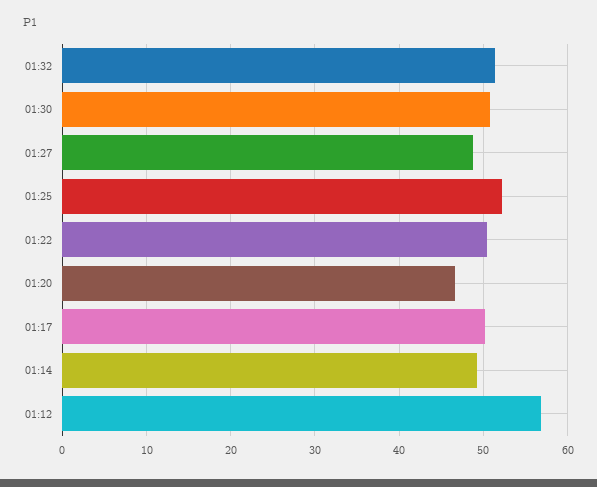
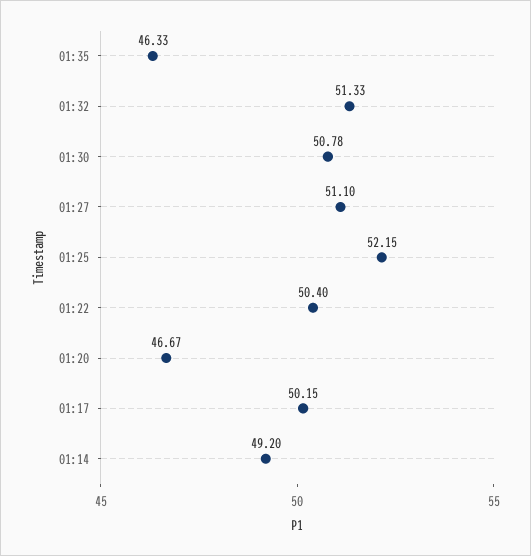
01:27: 49 -> 51.1
01:12: 57 -> none
01:35: none -> 46.33

